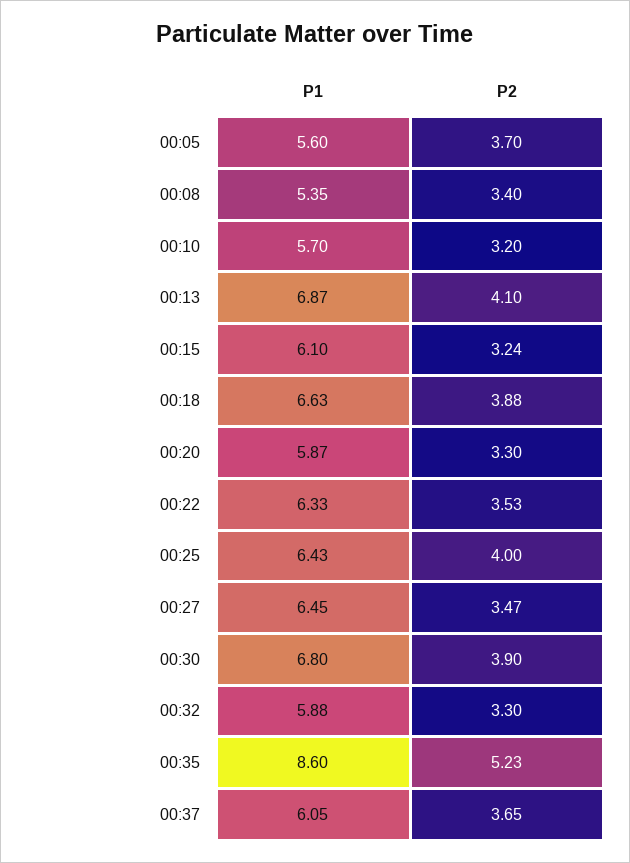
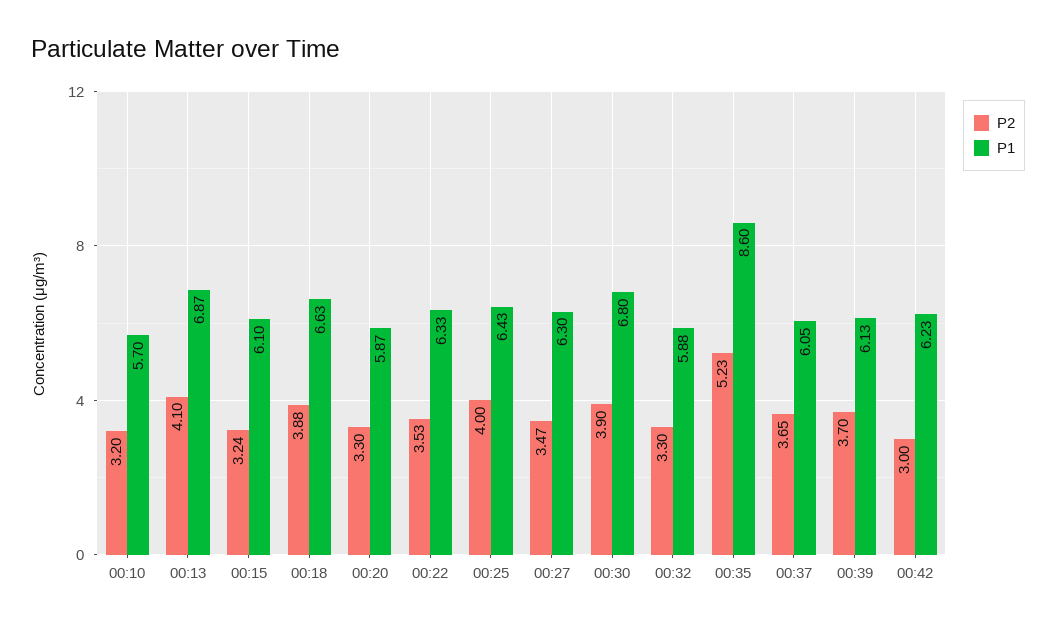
P1, 00:05: 5.6 -> none
P2, 00:05: 3.7 -> none
P1, 00:08: 5.35 -> none
P2, 00:08: 3.4 -> none
P1, 00:27: 6.45 -> 6.3
P2, 00:39: none -> 3.7
P1, 00:39: none -> 6.13
P2, 00:42: none -> 3
P1, 00:42: none -> 6.23

